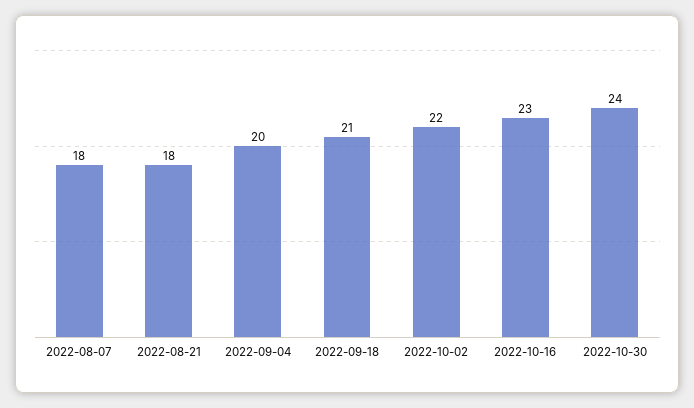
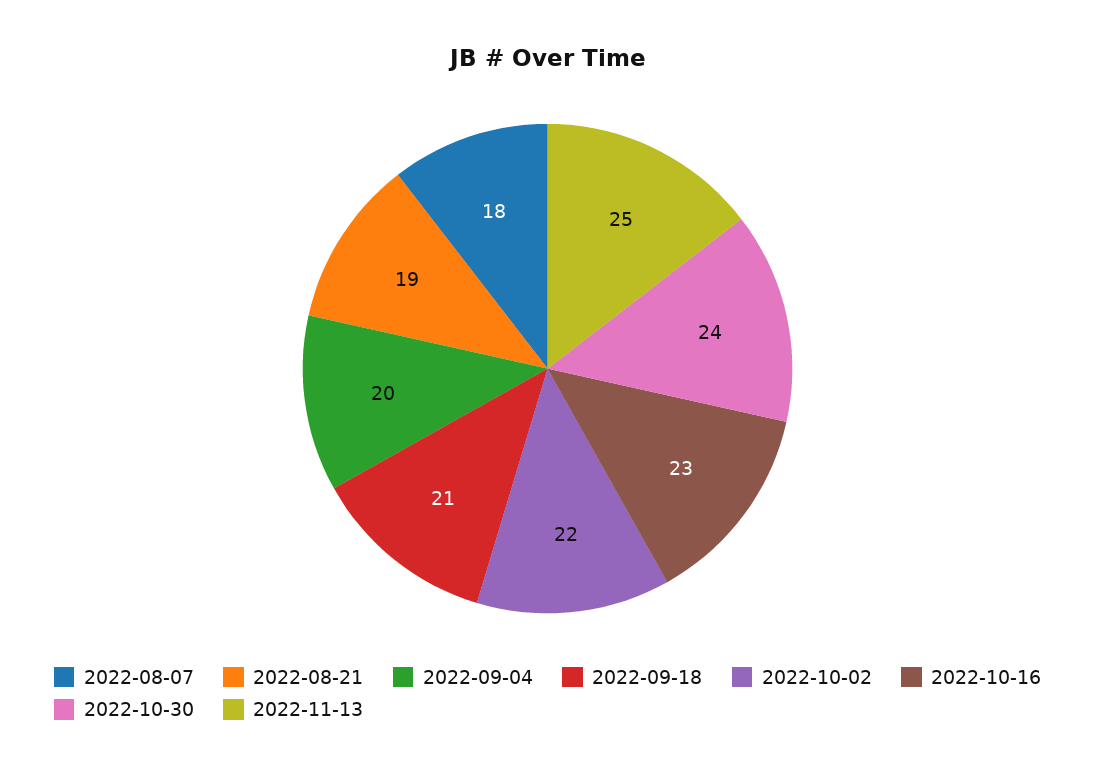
2022-08-21: 18 -> 19
2022-11-13: none -> 25

